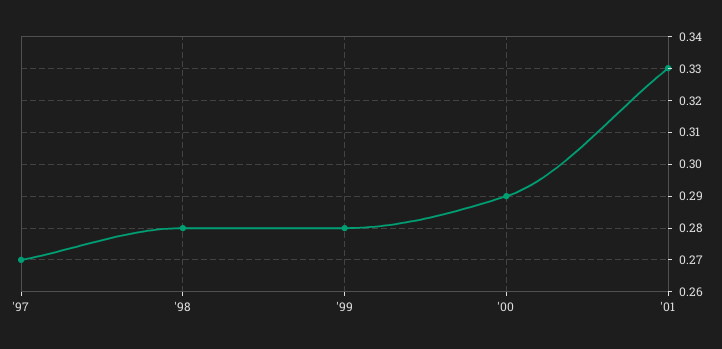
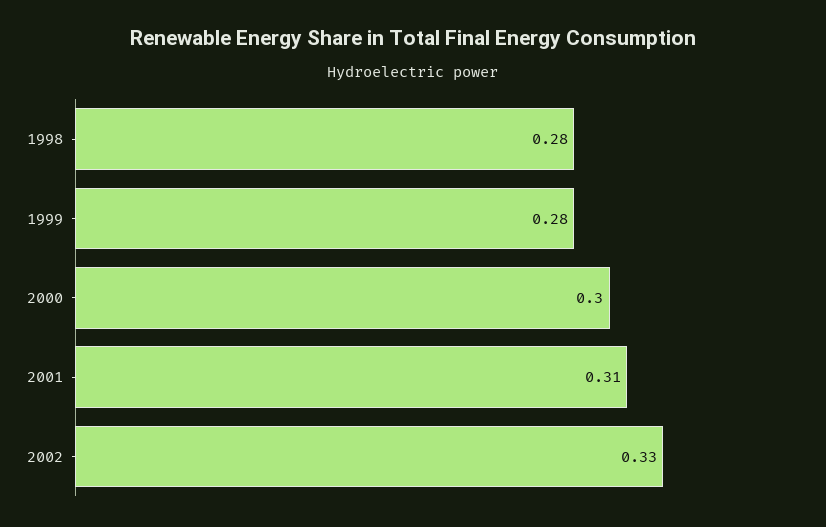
'97: 0.27 -> none
'00: 0.29 -> 0.3
'01: 0.33 -> 0.31
2002: none -> 0.33

